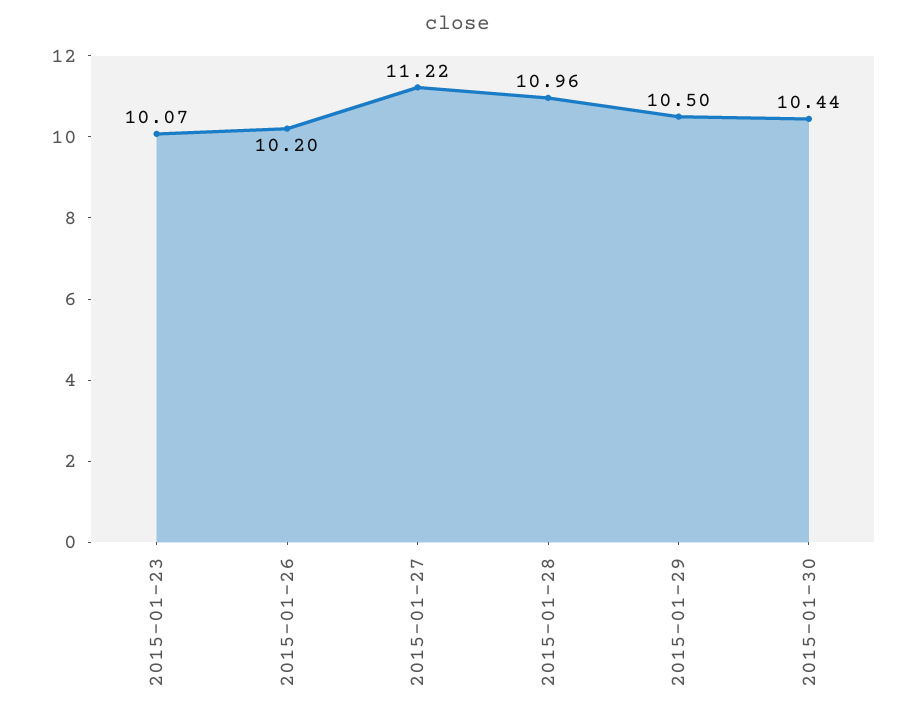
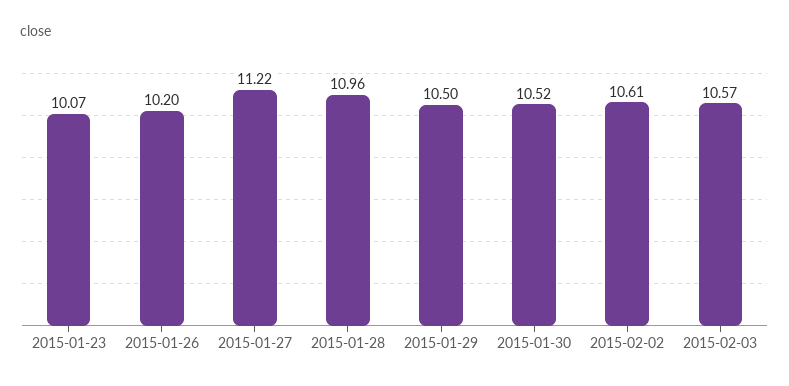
2015-01-30: 10.44 -> 10.52
2015-02-02: none -> 10.61
2015-02-03: none -> 10.57

